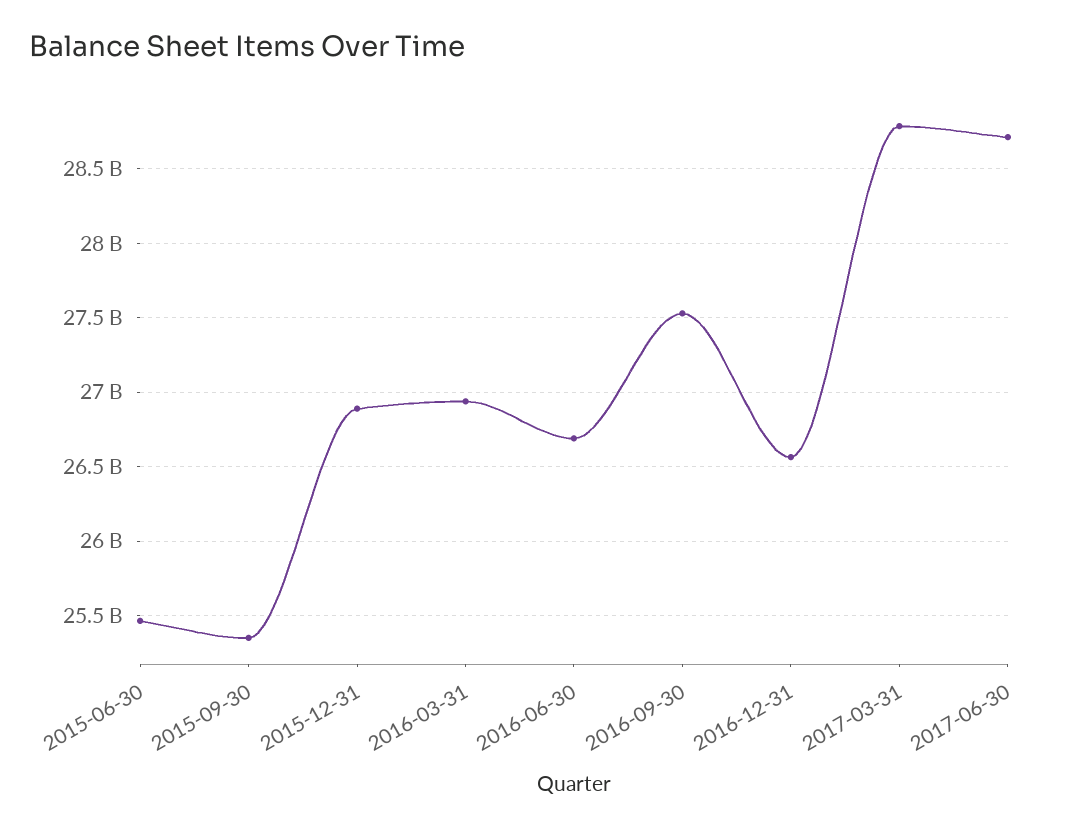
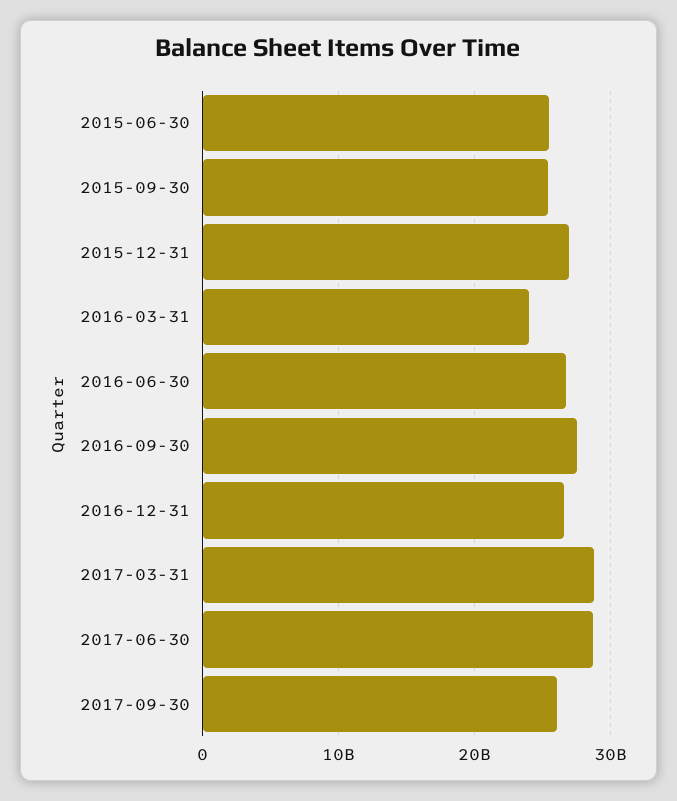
2016-03-31: 26950000000 -> 24000000000
2017-09-30: none -> 26000000000

